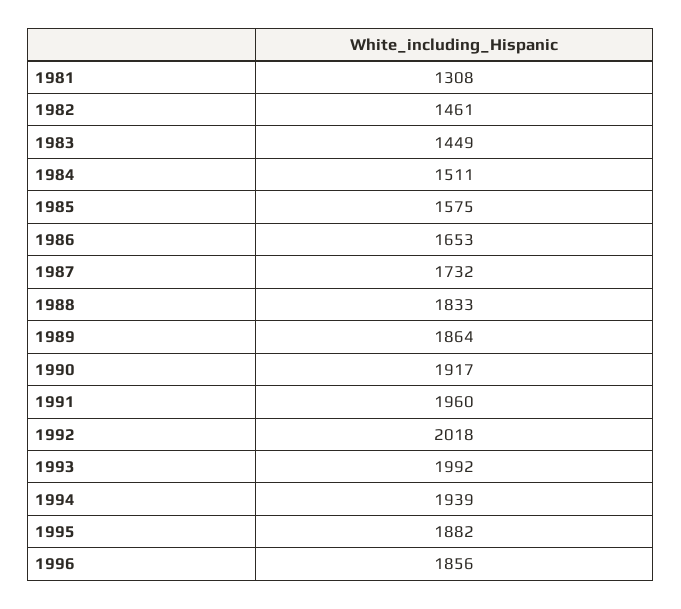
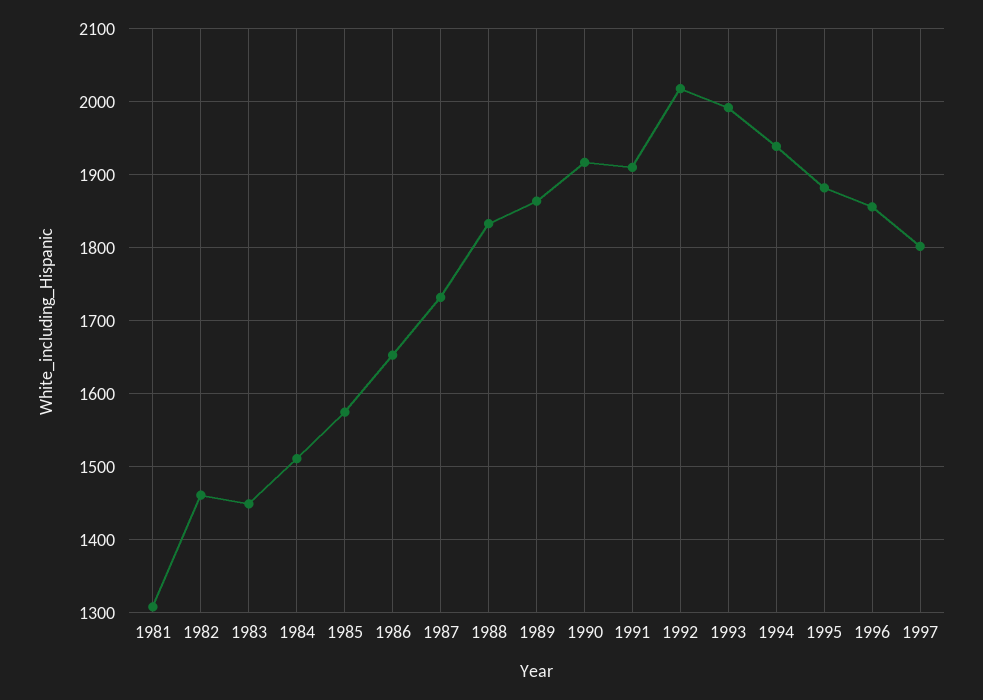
1991: 1960 -> 1910
1997: none -> 1800

